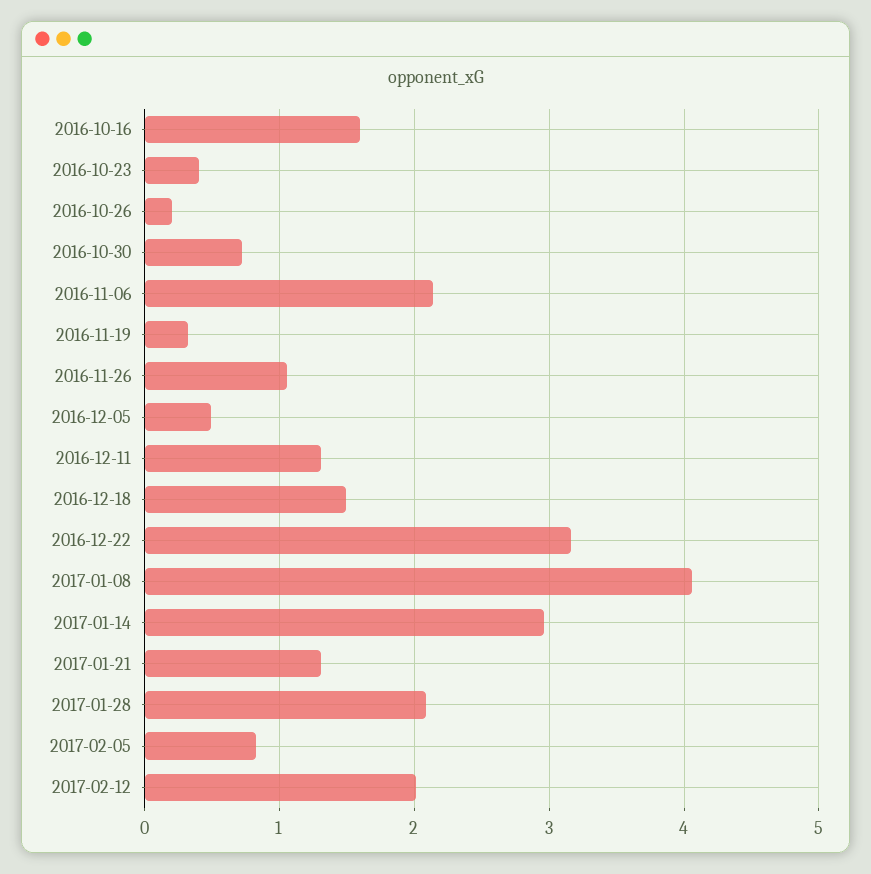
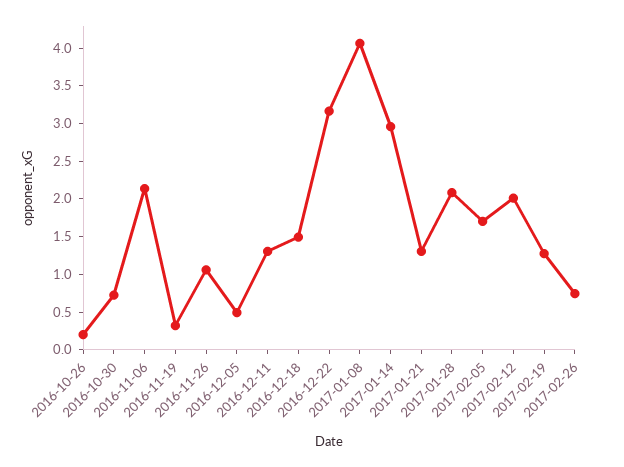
2016-10-16: 1.6 -> none
2016-10-23: 0.4 -> none
2017-02-05: 0.8 -> 1.75
2017-02-19: none -> 1.25
2017-02-26: none -> 0.75

